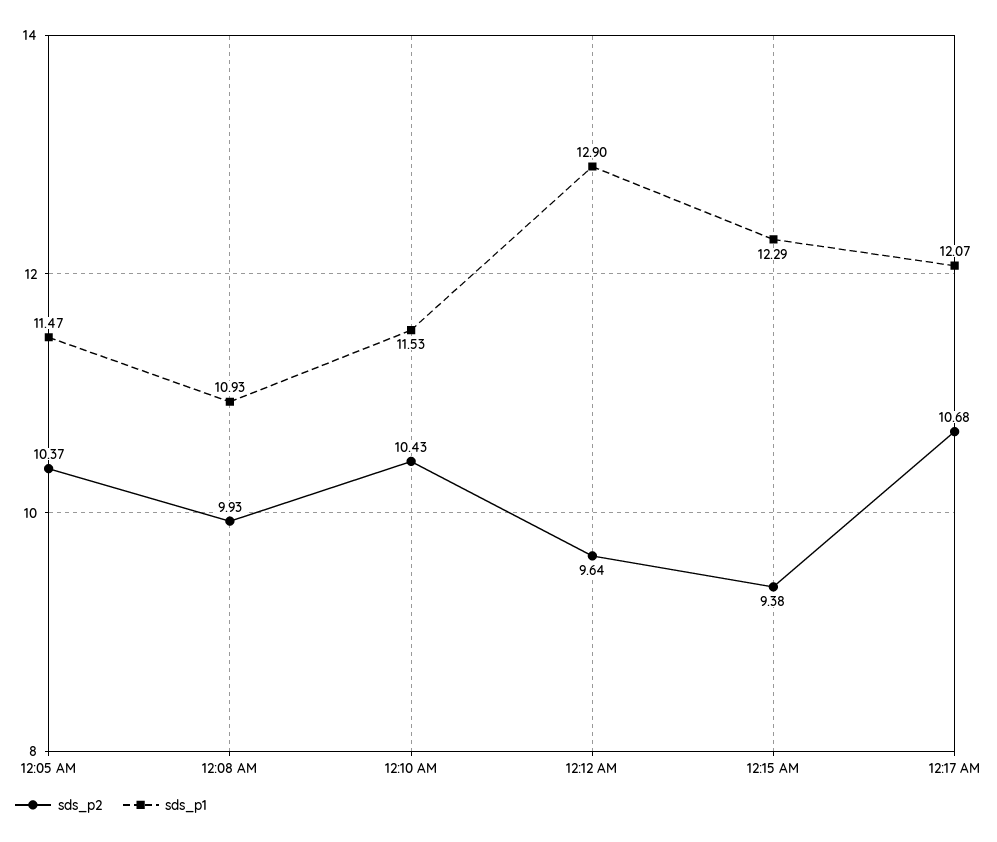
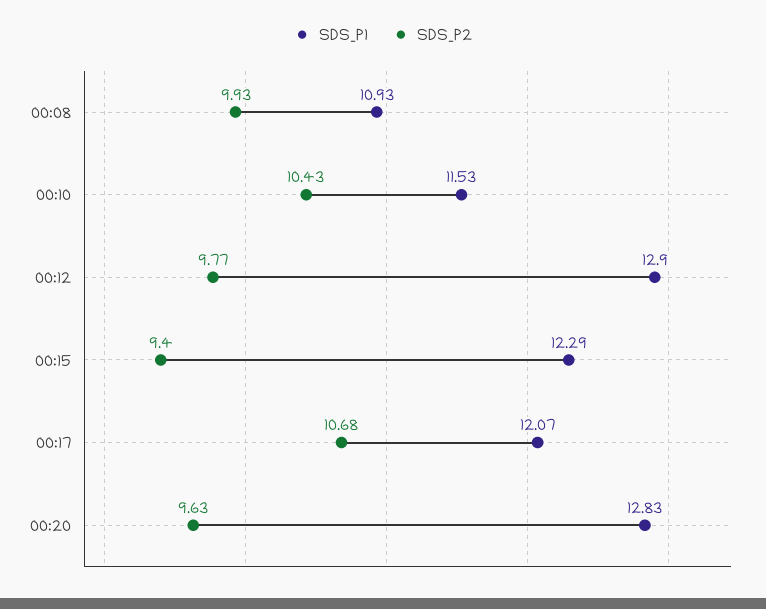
sds_p2, 12:05 AM: 10.37 -> none
sds_p1, 12:05 AM: 11.47 -> none
sds_p2, 12:12 AM: 9.64 -> 9.77
sds_p2, 12:15 AM: 9.38 -> 9.4
sds_p1, 00:20: none -> 12.83
sds_p2, 00:20: none -> 9.63

